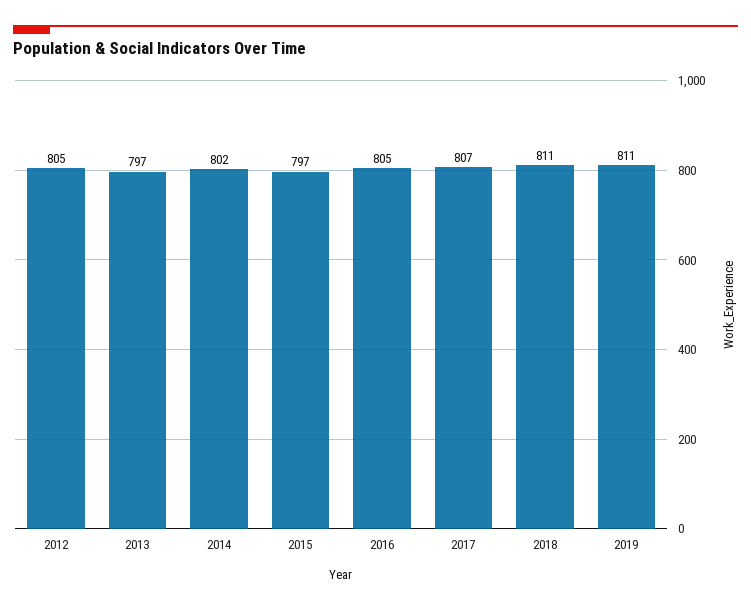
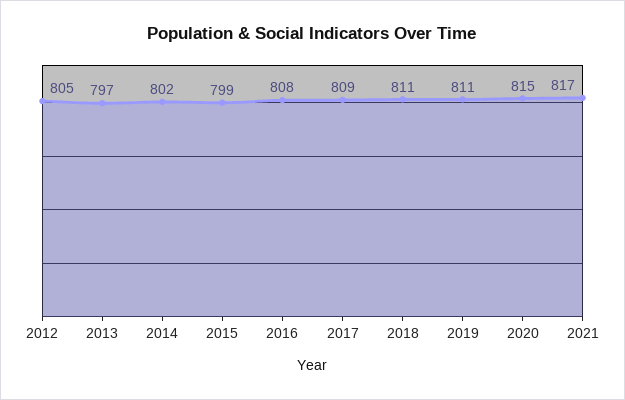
2015: 797 -> 799
2016: 805 -> 808
2017: 807 -> 809
2020: none -> 815
2021: none -> 817

